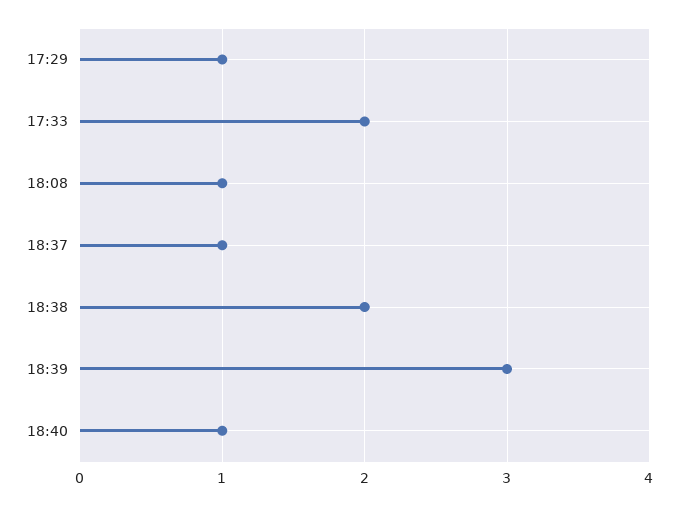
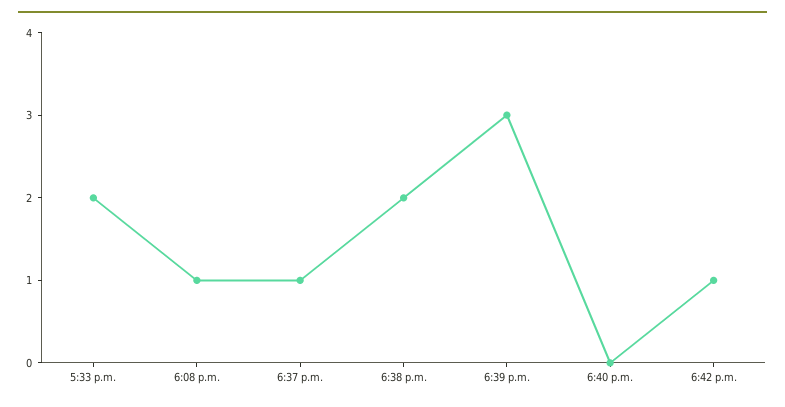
17:29: 1 -> none
18:40: 1 -> 0
6:42 p.m.: none -> 1

